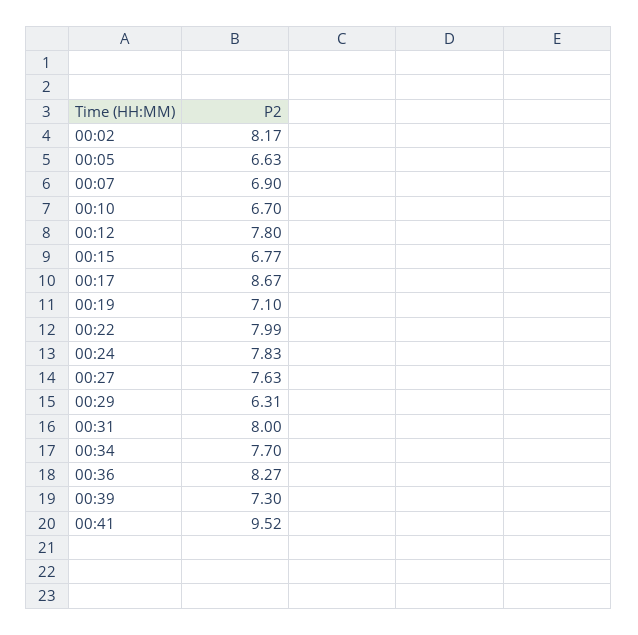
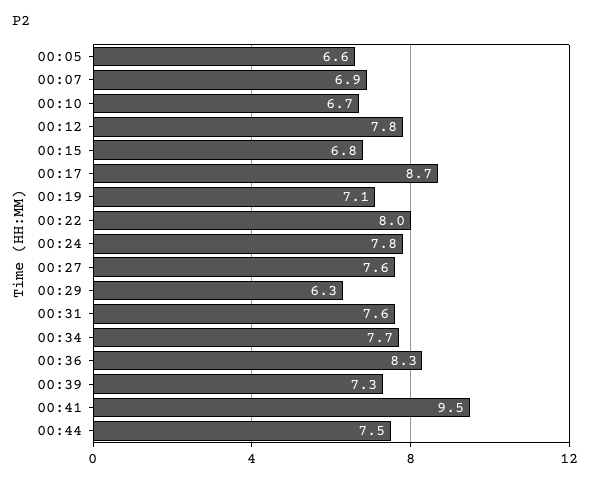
00:02: 8.17 -> none
00:31: 8 -> 7.6
00:44: none -> 7.5

